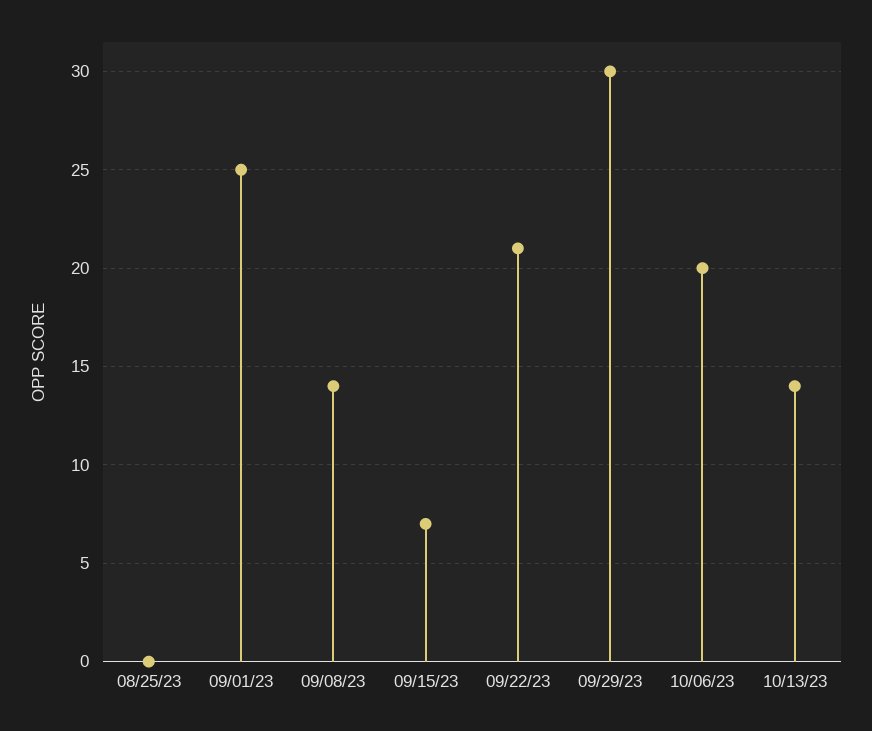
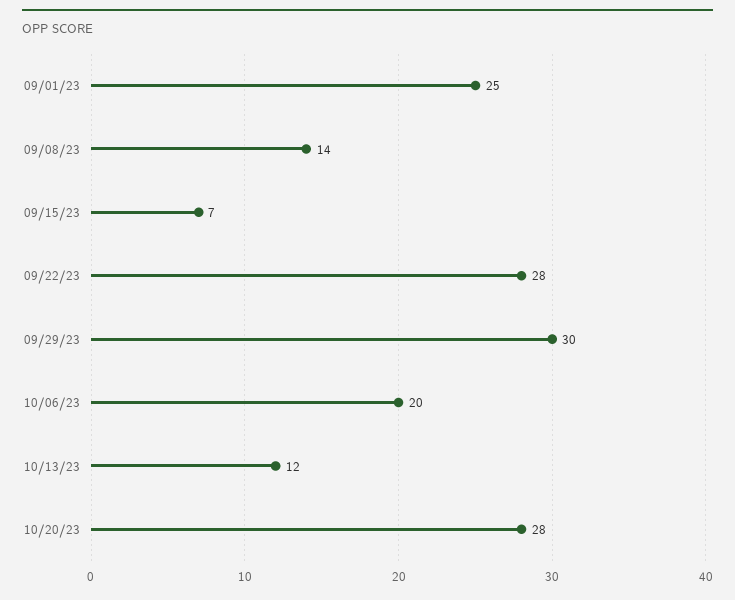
08/25/23: 0 -> none
09/22/23: 21 -> 28
10/13/23: 14 -> 12
10/20/23: none -> 28

